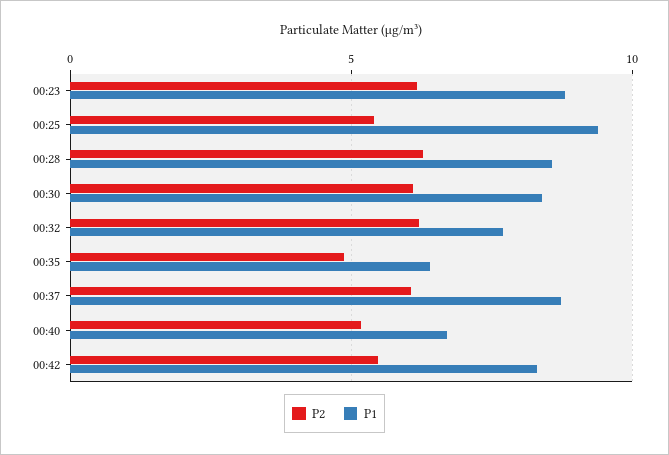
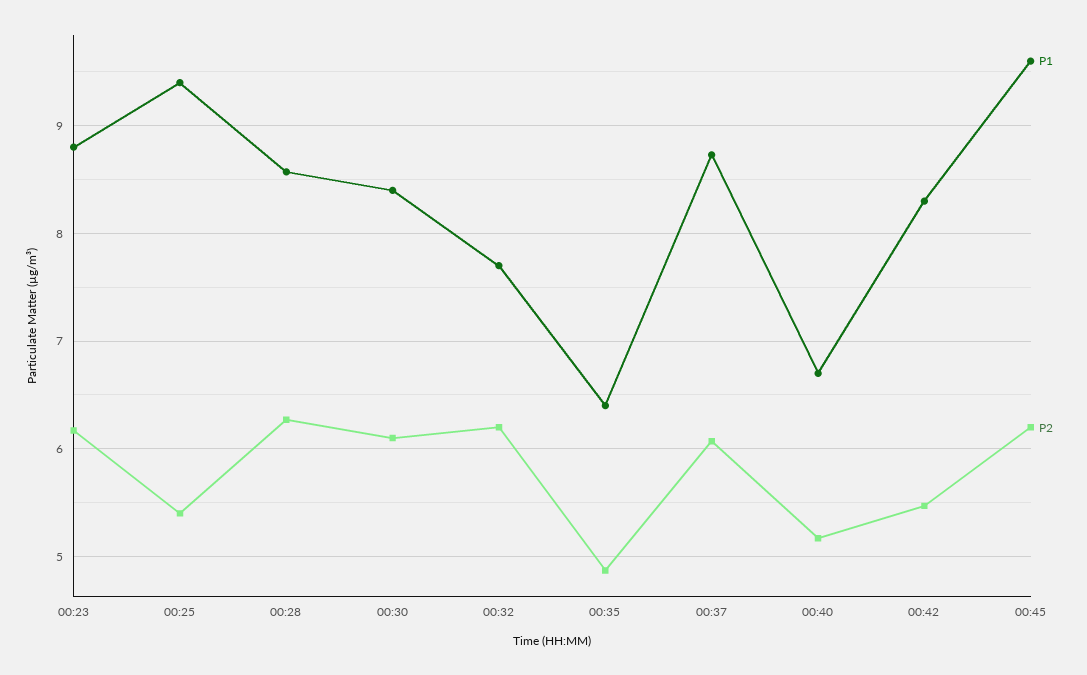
P1, 00:45: none -> 9.6
P2, 00:45: none -> 6.2

